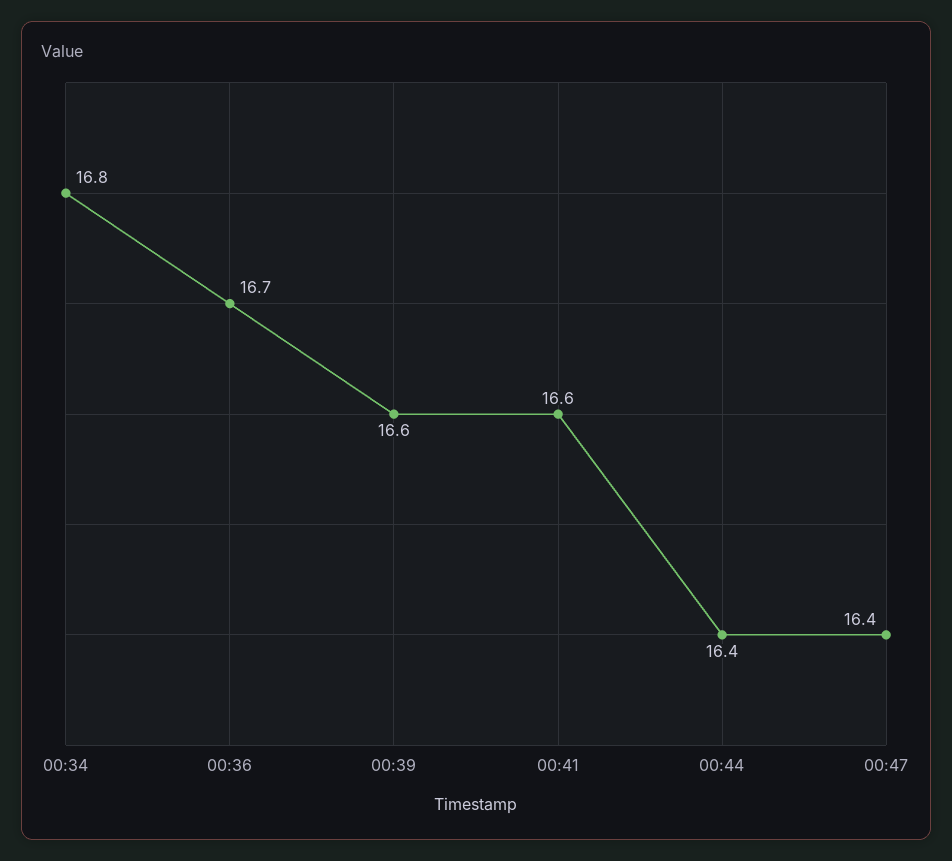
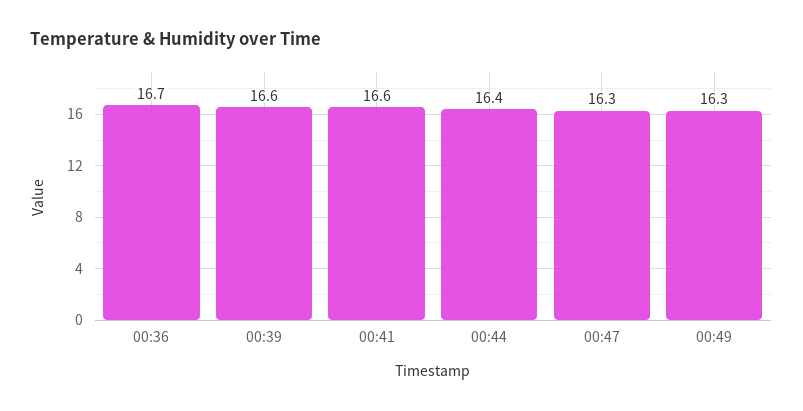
00:34: 16.8 -> none
00:47: 16.4 -> 16.3
00:49: none -> 16.3

